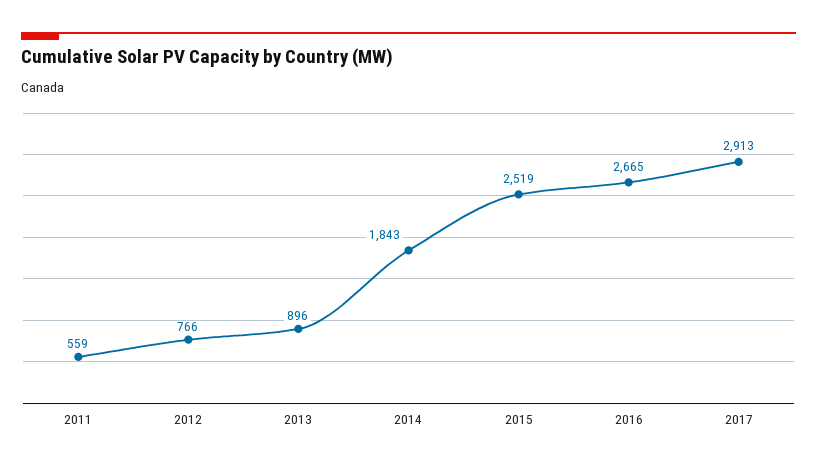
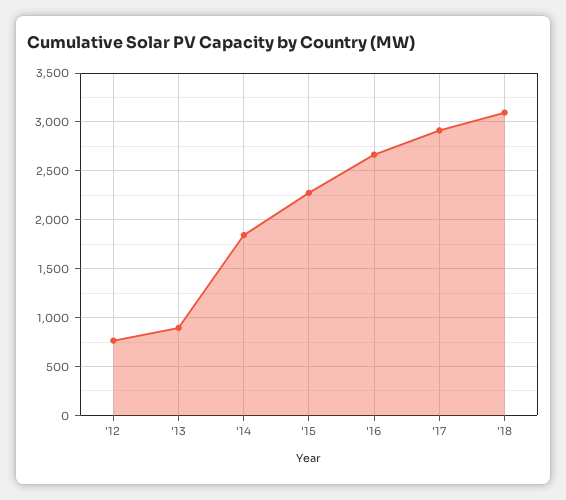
2011: 559 -> none
2015: 2519 -> 2300
'18: none -> 3100

